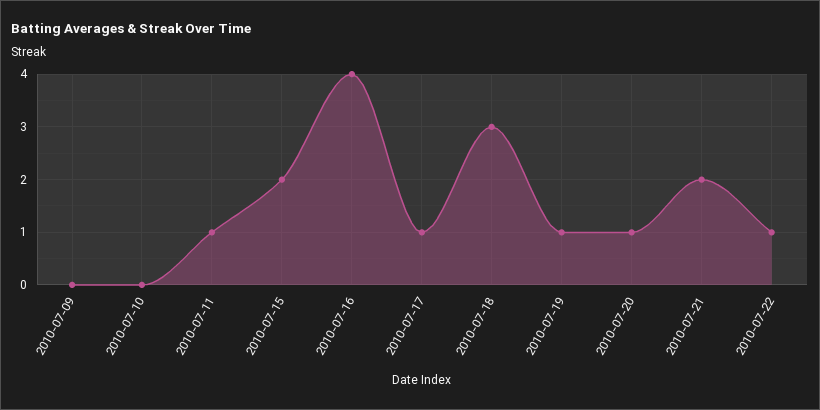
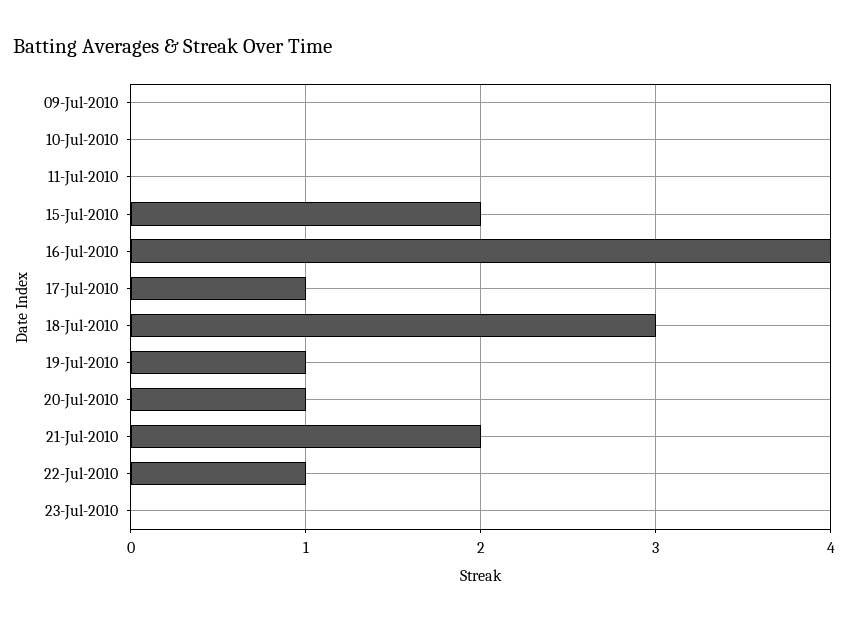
2010-07-11: 1 -> 0
23-Jul-2010: none -> 0

